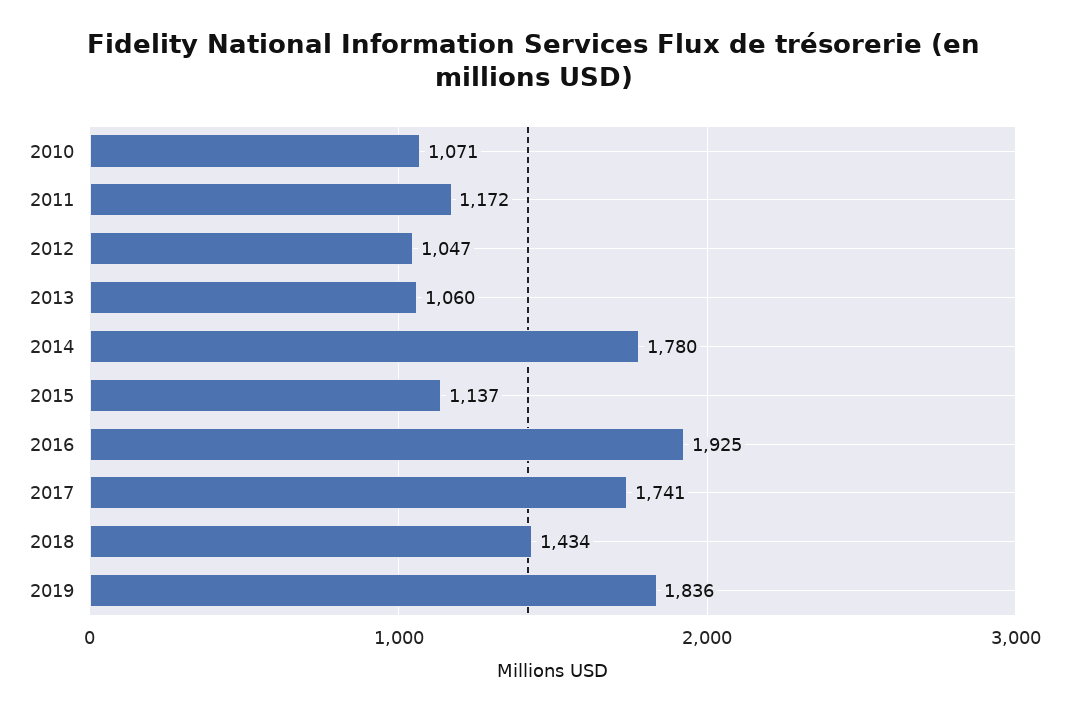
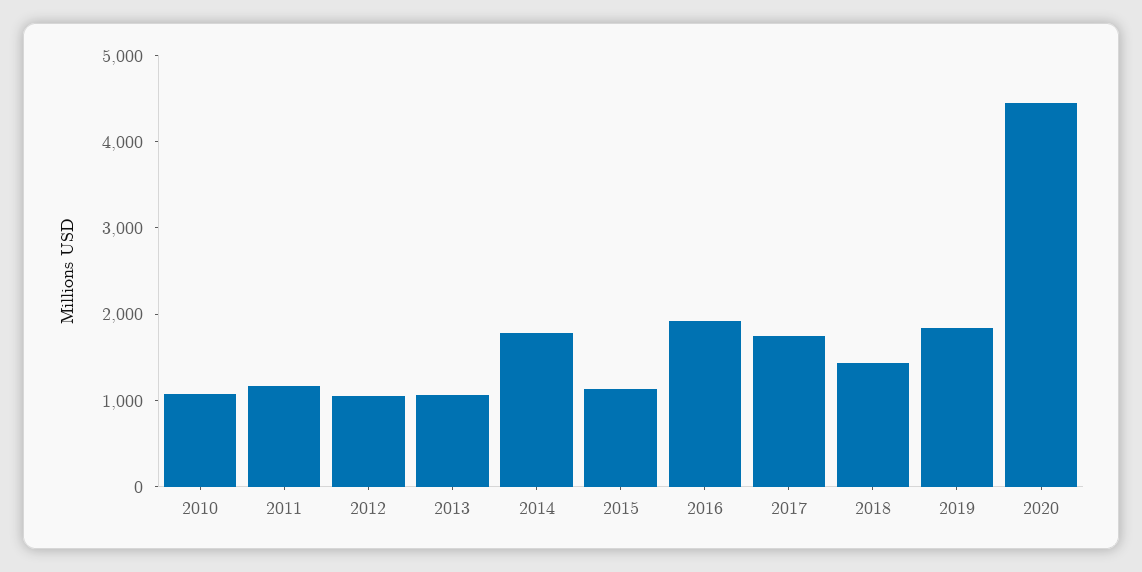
2020: none -> 4400

